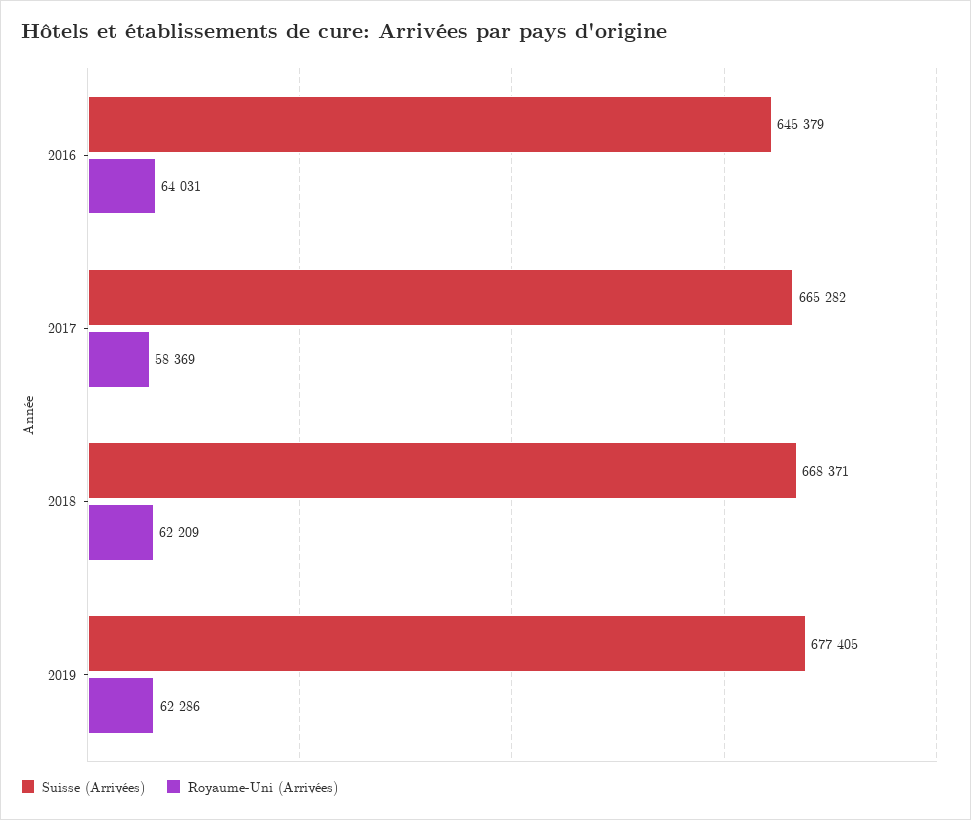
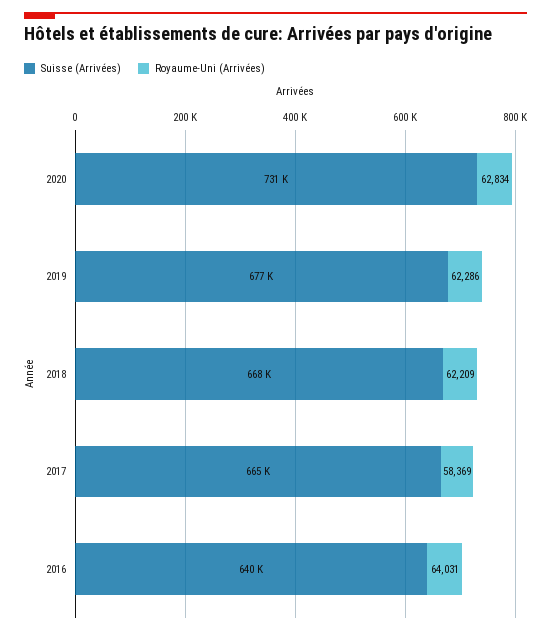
Suisse (Arrivées), 2016: 645379 -> 640000
Suisse (Arrivées), 2020: none -> 731000
Royaume-Uni (Arrivées), 2020: none -> 62834

